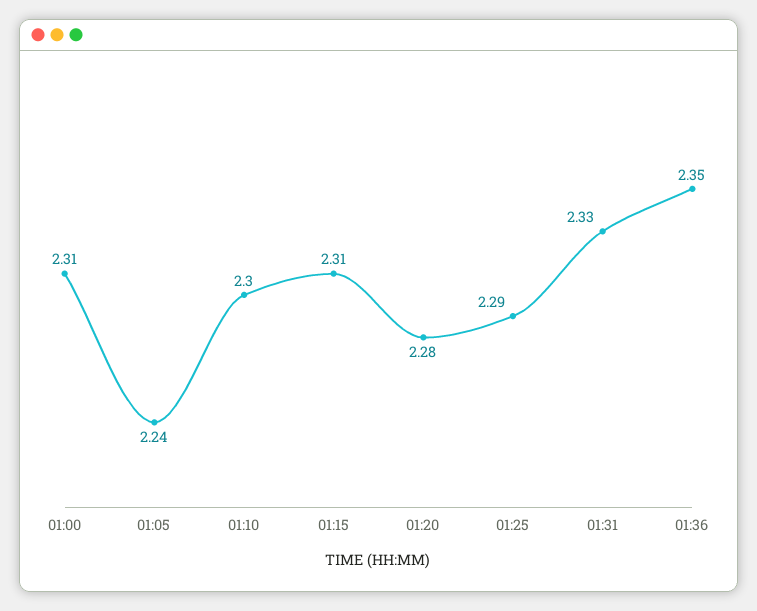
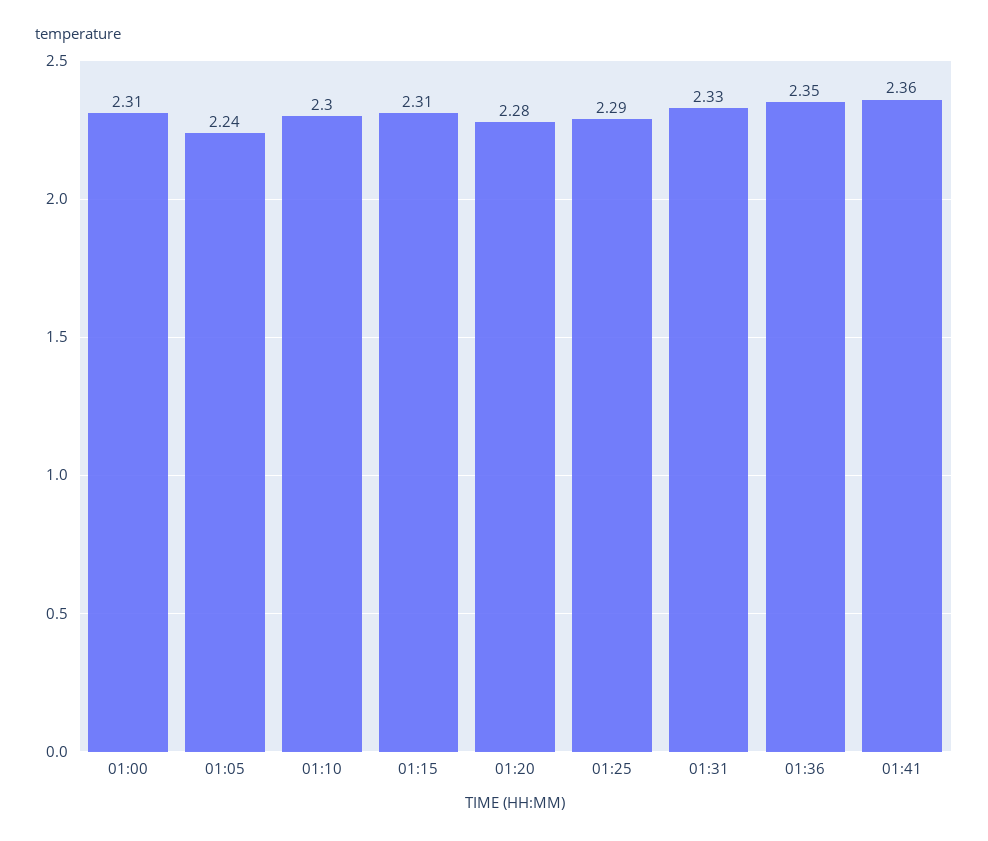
01:41: none -> 2.36

